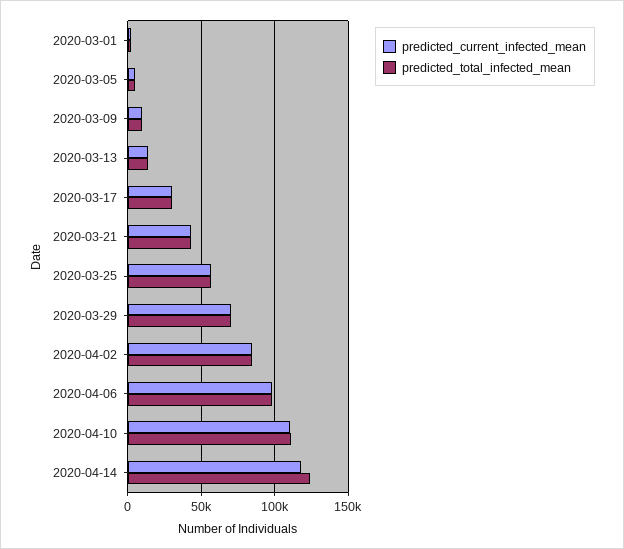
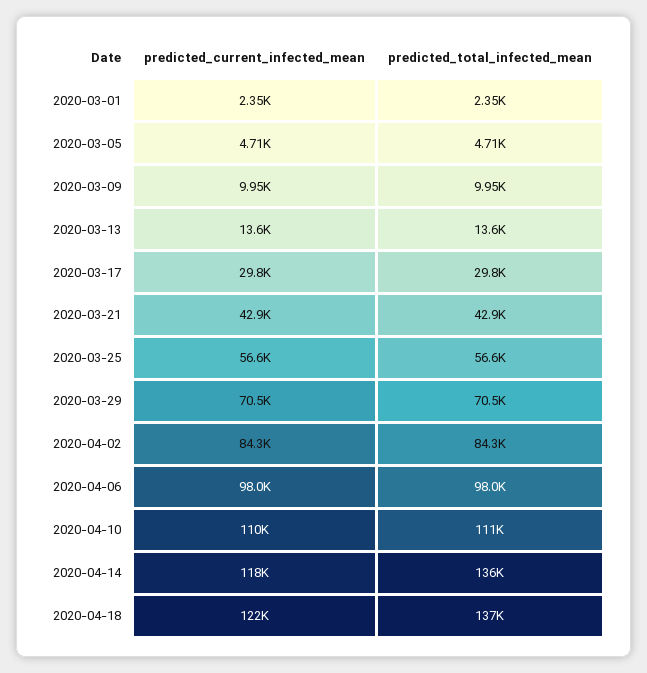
predicted_total_infected_mean, 2020-04-14: 125000 -> 136000
predicted_current_infected_mean, 2020-04-18: none -> 122000
predicted_total_infected_mean, 2020-04-18: none -> 137000

